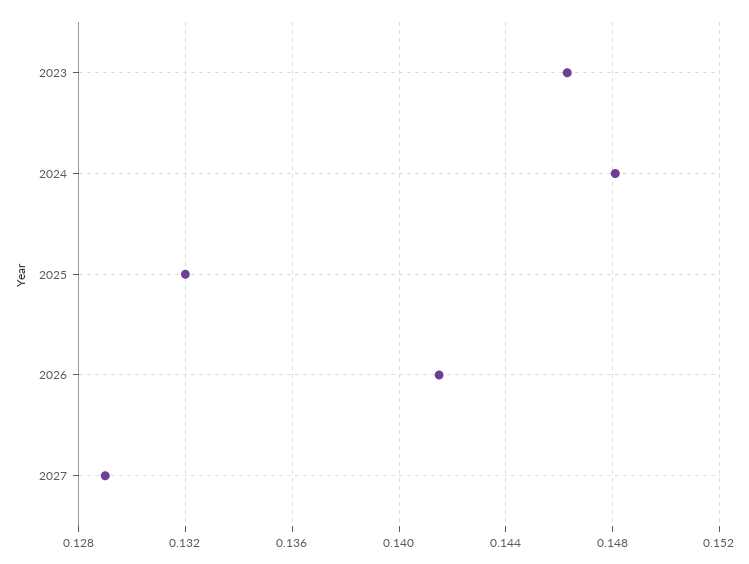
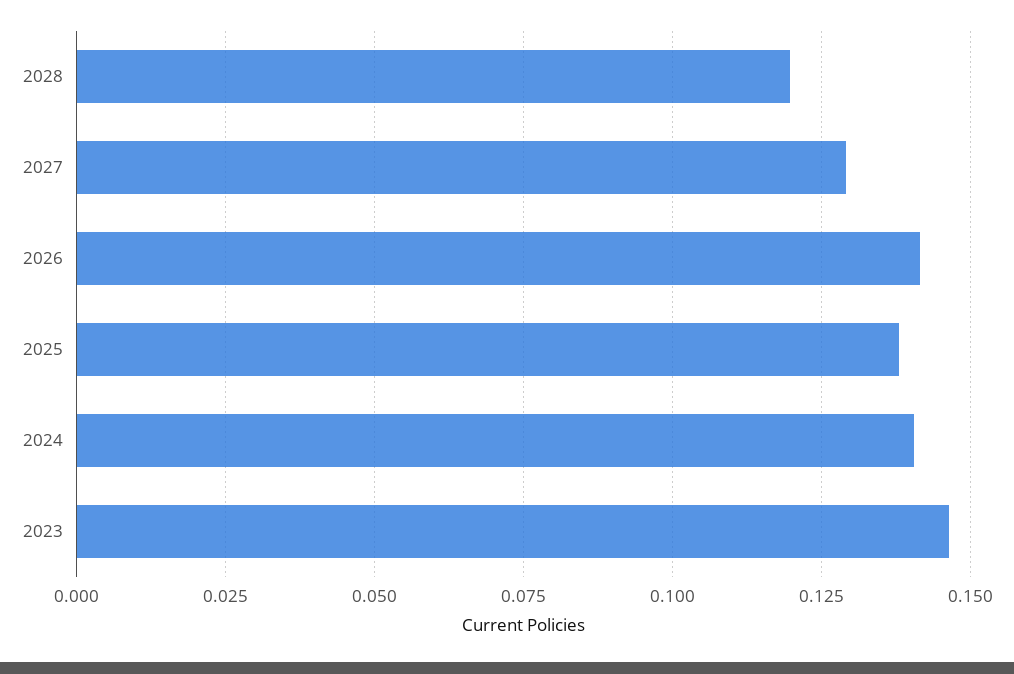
2024: 0.148 -> 0.14
2025: 0.132 -> 0.1375
2028: none -> 0.12

